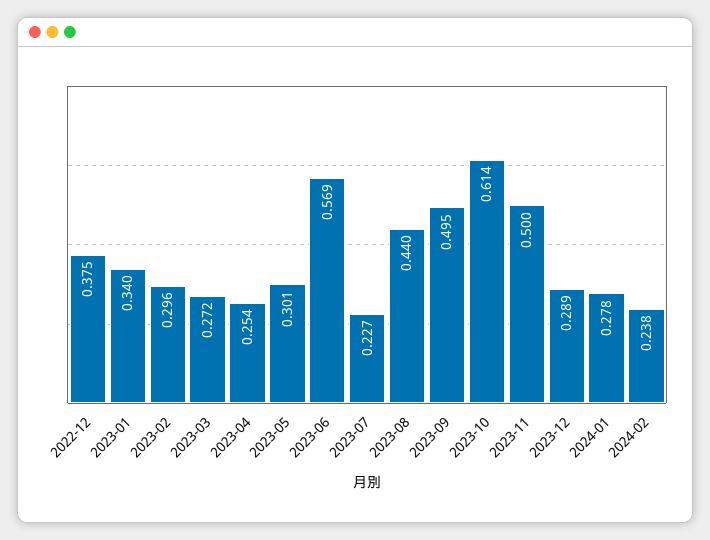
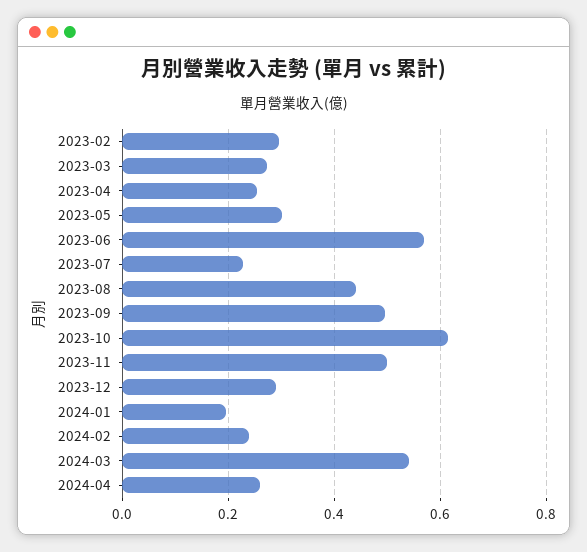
2022-12: 0.375 -> none
2023-01: 0.34 -> none
2024-01: 0.278 -> 0.2
2024-03: none -> 0.54
2024-04: none -> 0.26

